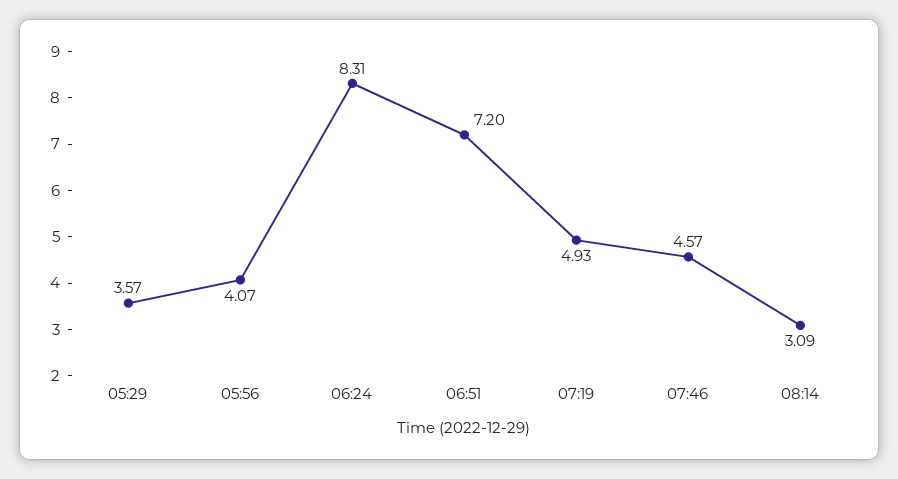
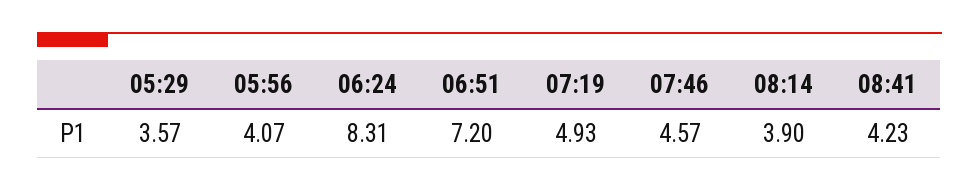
08:14: 3.09 -> 3.9
08:41: none -> 4.23

